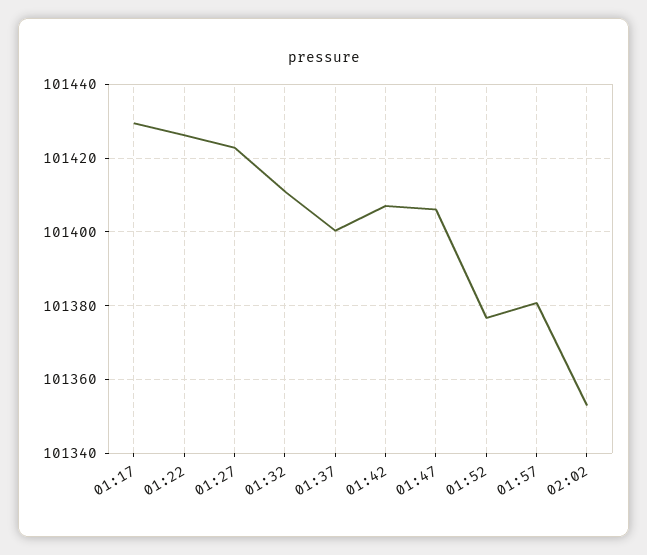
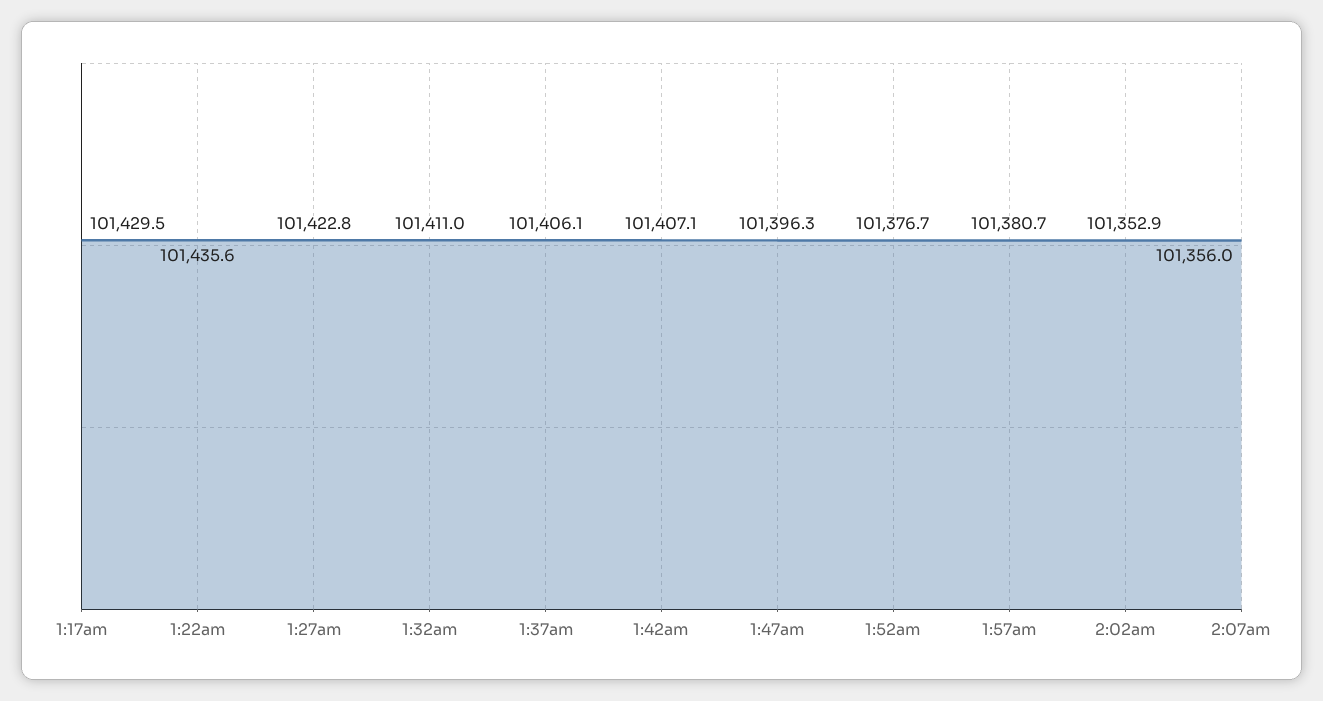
01:22: 101426 -> 101435.6
01:37: 101400 -> 101406.1
01:47: 101406 -> 101396.3
2:07am: none -> 101356

